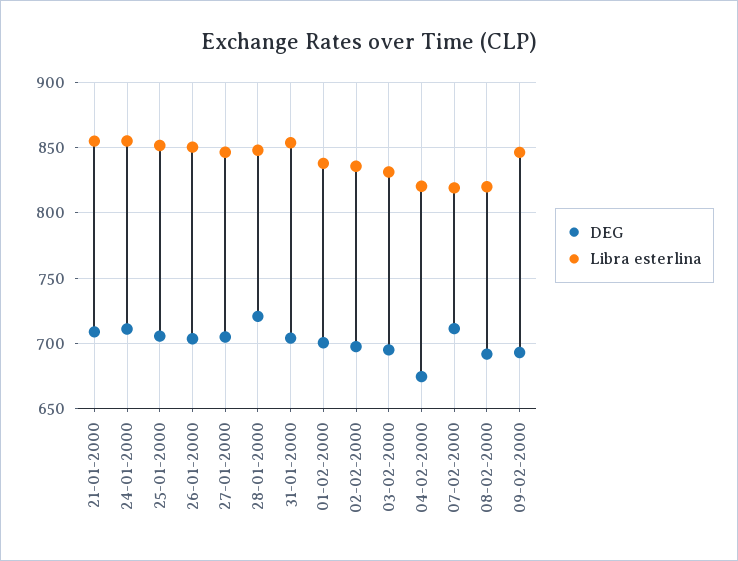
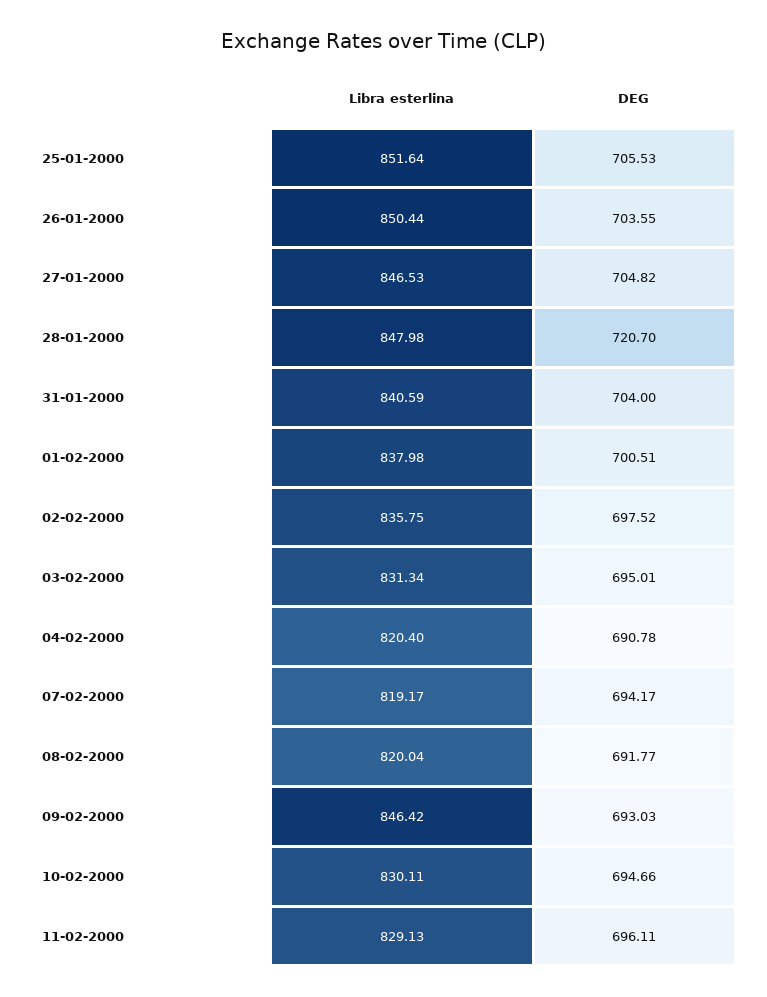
DEG, 21-01-2000: 710 -> none
Libra esterlina, 21-01-2000: 855 -> none
DEG, 24-01-2000: 710 -> none
Libra esterlina, 24-01-2000: 855 -> none
Libra esterlina, 31-01-2000: 855 -> 840.59
DEG, 04-02-2000: 675 -> 690.78
DEG, 07-02-2000: 710 -> 694.17
Libra esterlina, 10-02-2000: none -> 830.11
DEG, 10-02-2000: none -> 694.66
Libra esterlina, 11-02-2000: none -> 829.13
DEG, 11-02-2000: none -> 696.11

